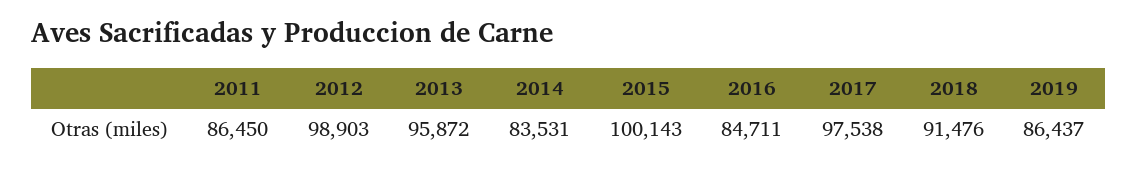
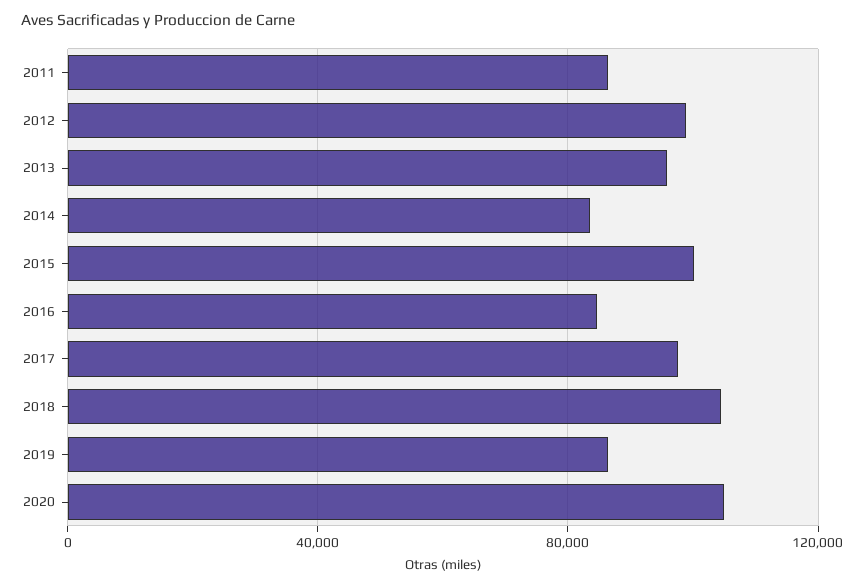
2018: 91476 -> 105000
2020: none -> 105000

